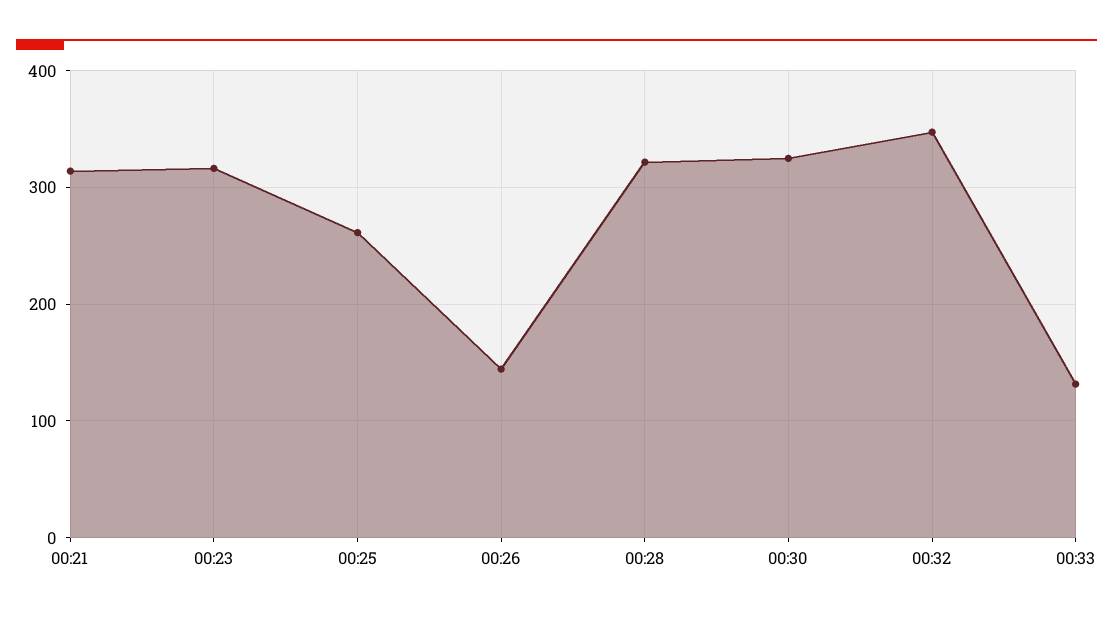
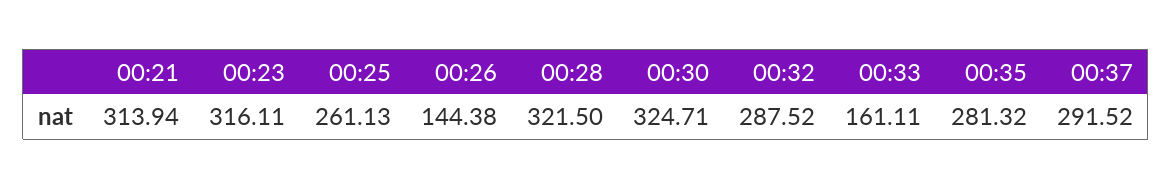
00:32: 350 -> 287.52
00:33: 130 -> 161.11
00:35: none -> 281.32
00:37: none -> 291.52

